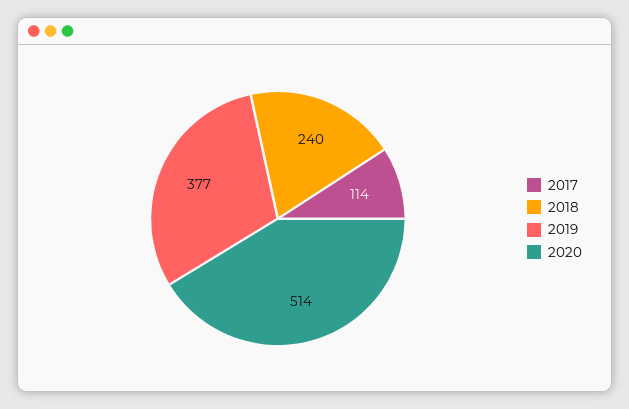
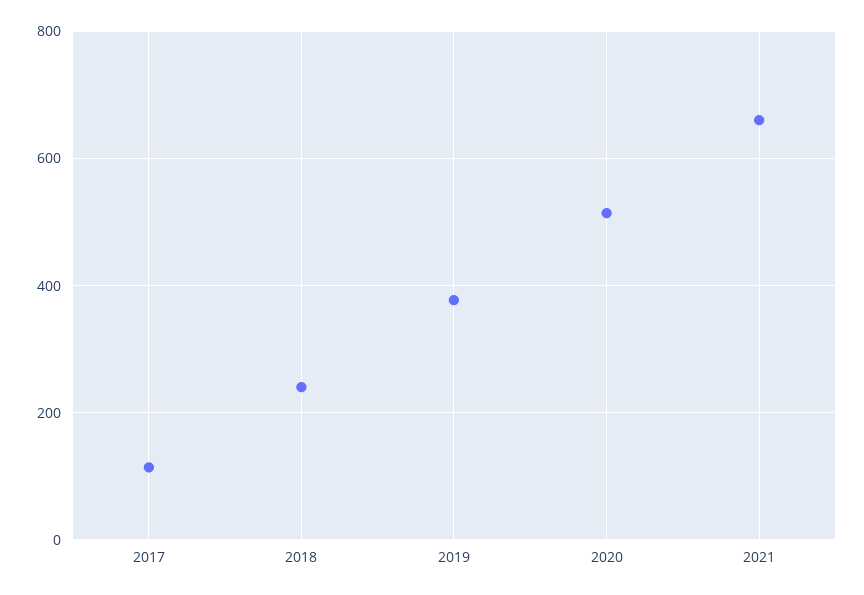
2021: none -> 660

